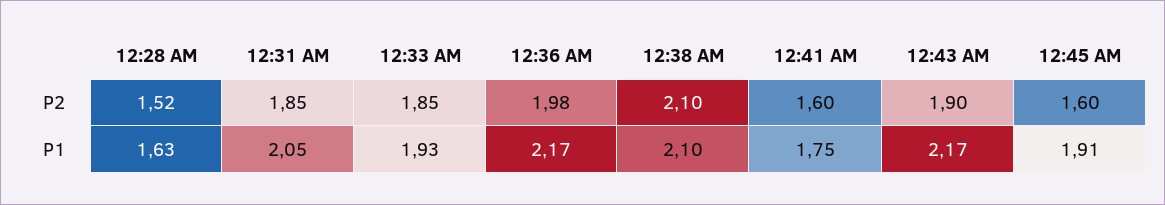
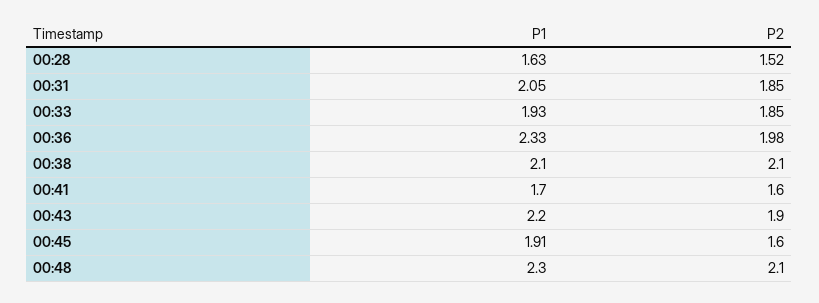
12:36 AM, P1: 2.17 -> 2.33
12:41 AM, P1: 1.75 -> 1.7
12:43 AM, P1: 2.17 -> 2.2
00:48, P1: none -> 2.3
00:48, P2: none -> 2.1

